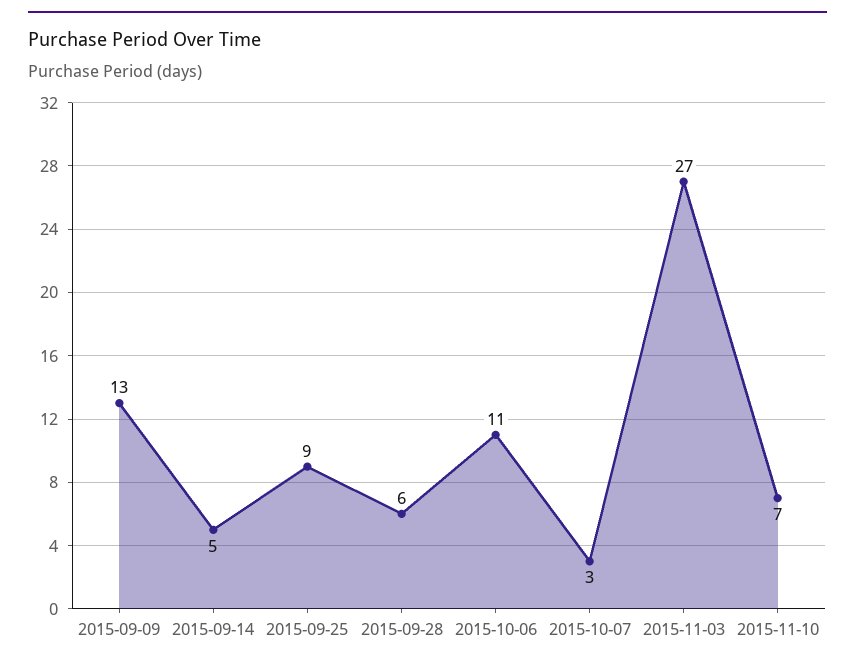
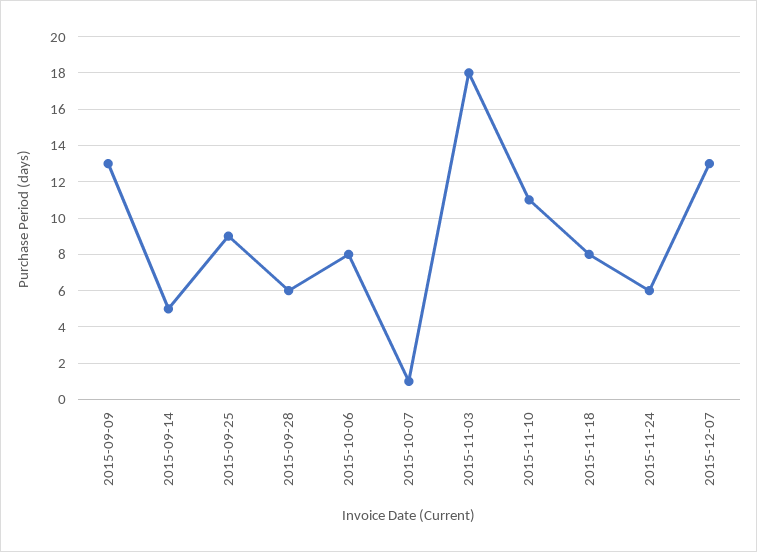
2015-10-06: 11 -> 8
2015-10-07: 3 -> 1
2015-11-03: 27 -> 18
2015-11-10: 7 -> 11
2015-11-18: none -> 8
2015-11-24: none -> 6
2015-12-07: none -> 13

